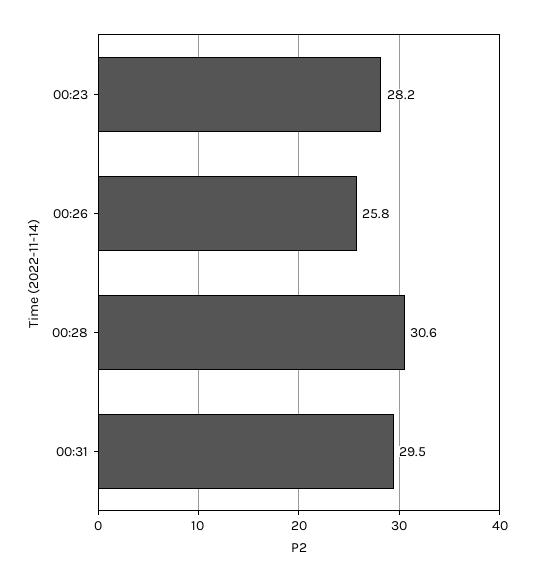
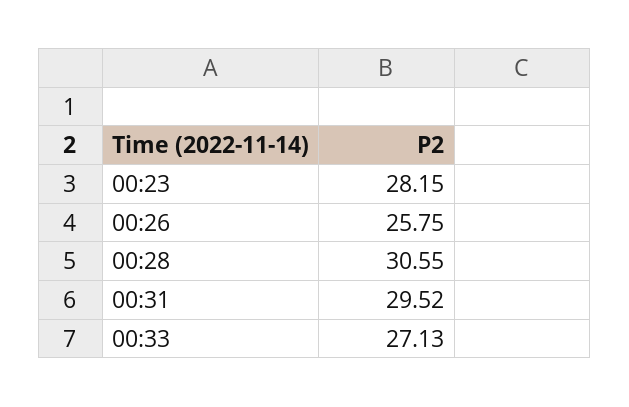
00:33: none -> 27.13

